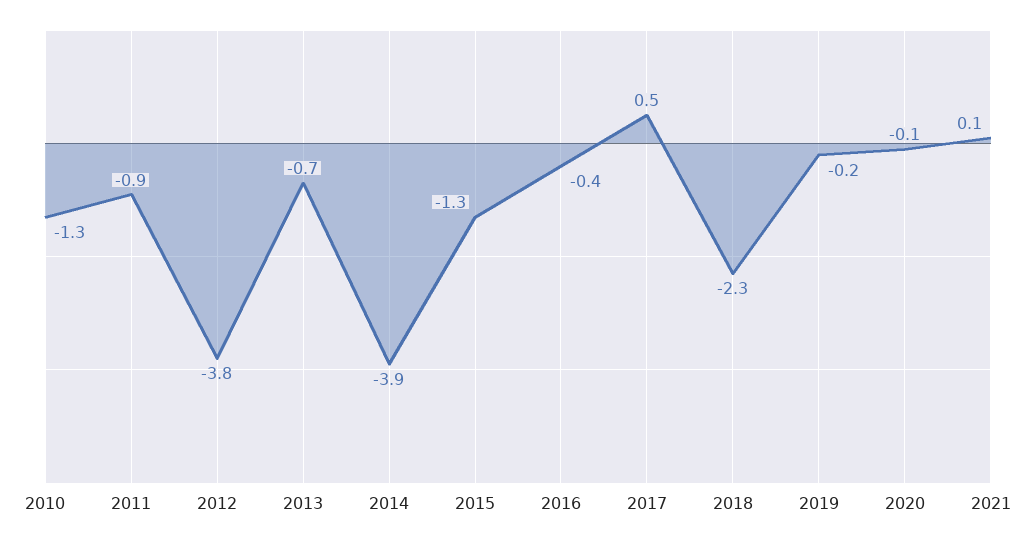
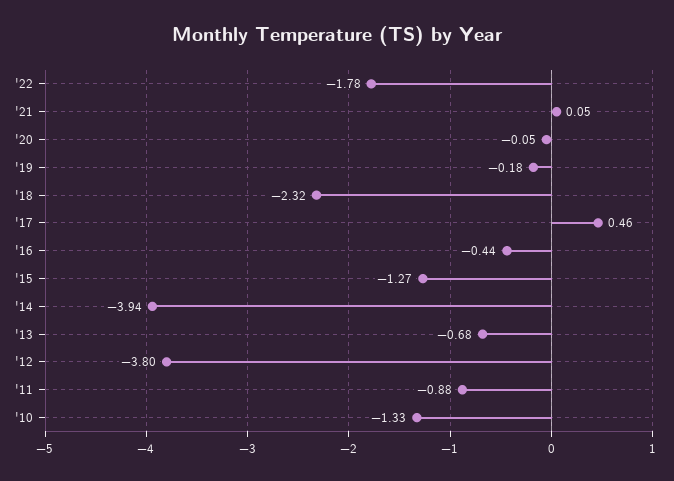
'22: none -> -1.78

